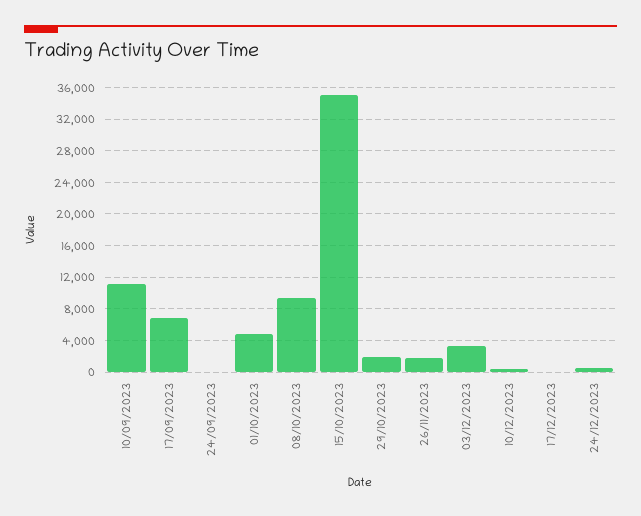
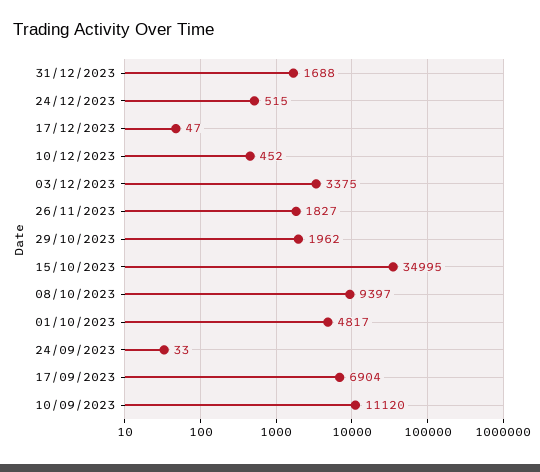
31/12/2023: none -> 1688

